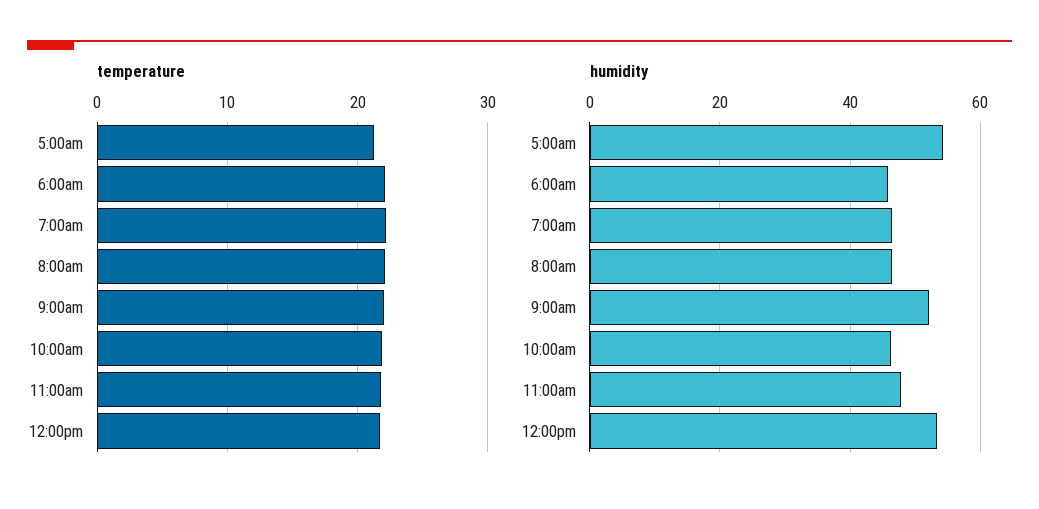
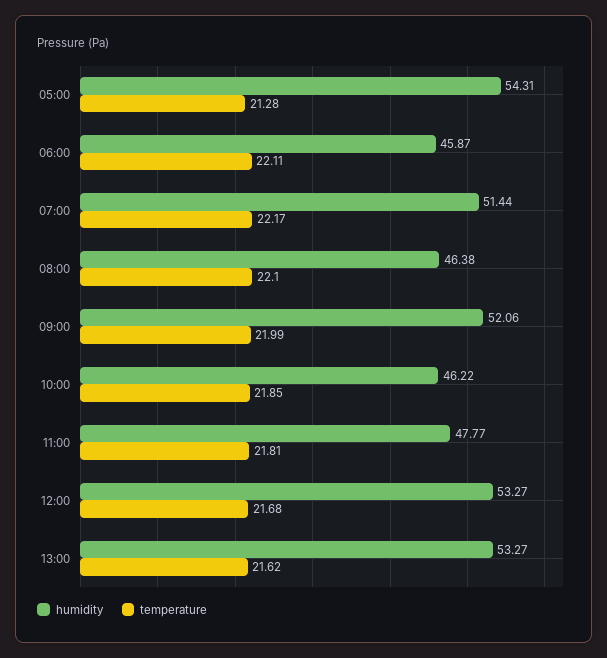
humidity, 7:00am: 46 -> 51.44
humidity, 13:00: none -> 53.27
temperature, 13:00: none -> 21.62

